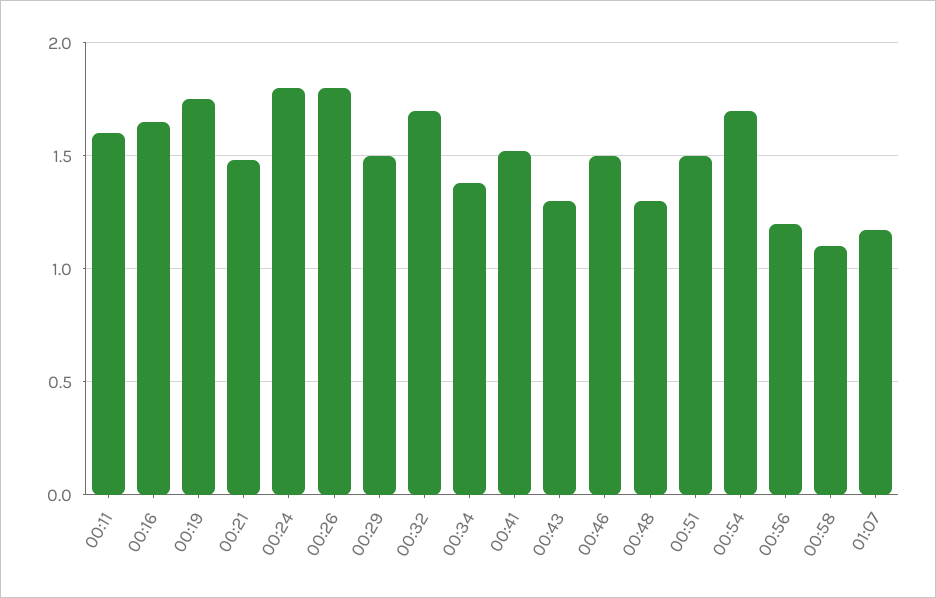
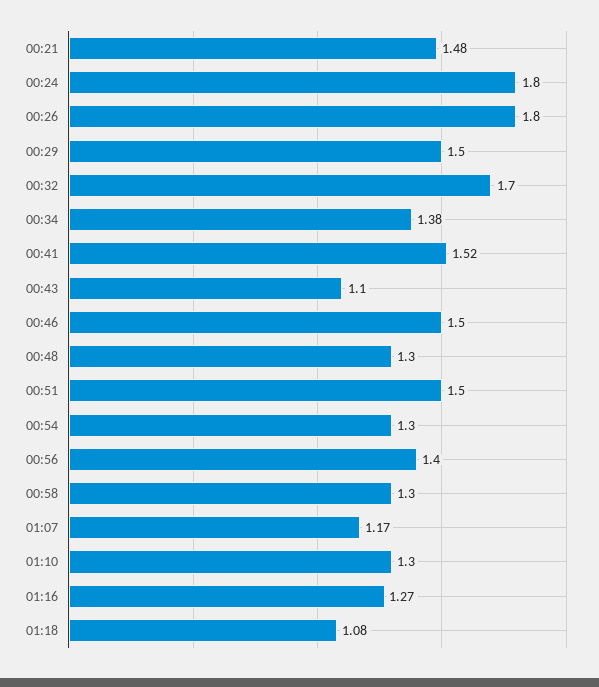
00:11: 1.6 -> none
00:16: 1.65 -> none
00:19: 1.75 -> none
00:43: 1.3 -> 1.1
00:54: 1.7 -> 1.3
00:56: 1.2 -> 1.4
00:58: 1.1 -> 1.3
01:10: none -> 1.3
01:16: none -> 1.27
01:18: none -> 1.08

